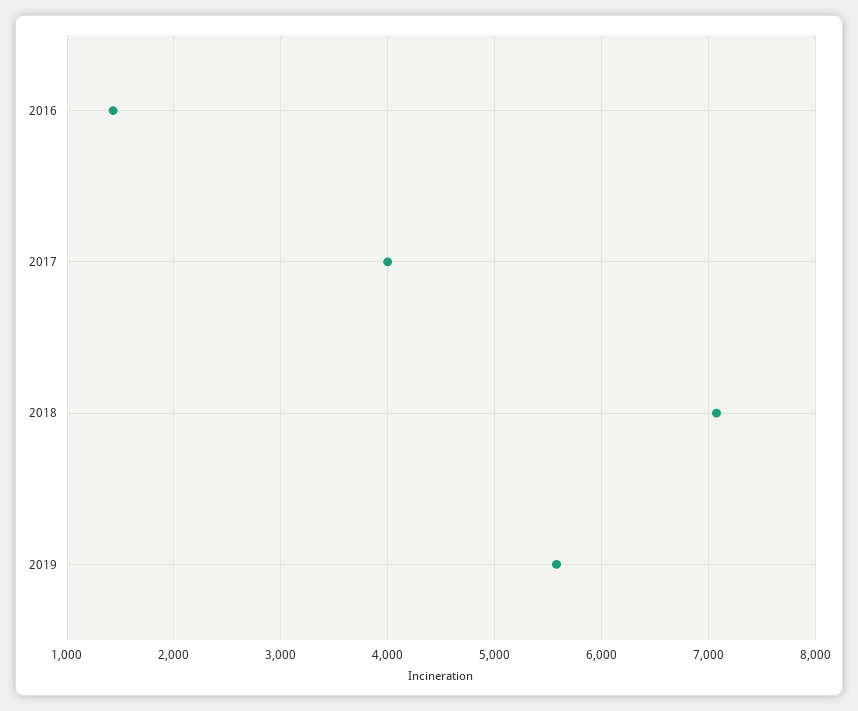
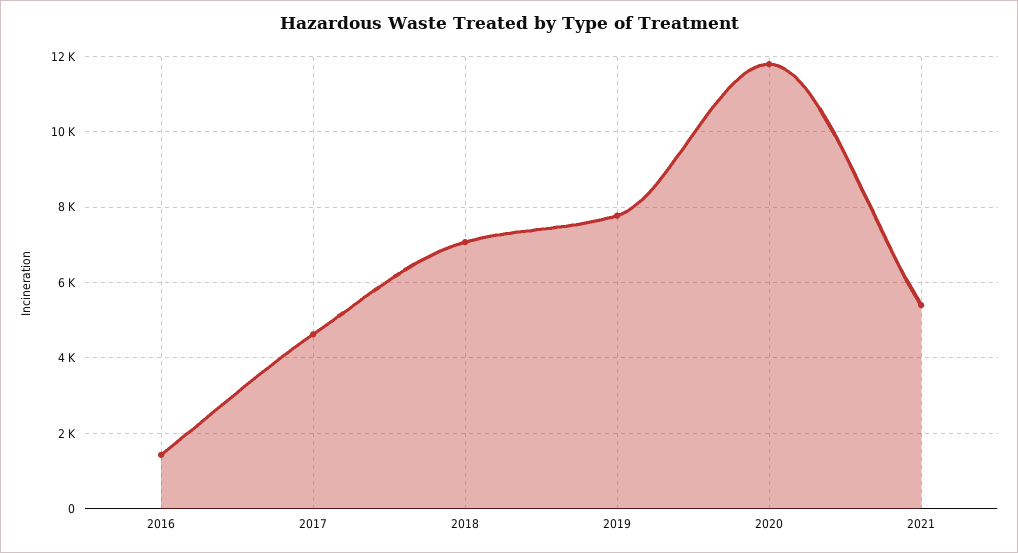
2017: 4000 -> 4600
2019: 5600 -> 7800
2020: none -> 11800
2021: none -> 5400

